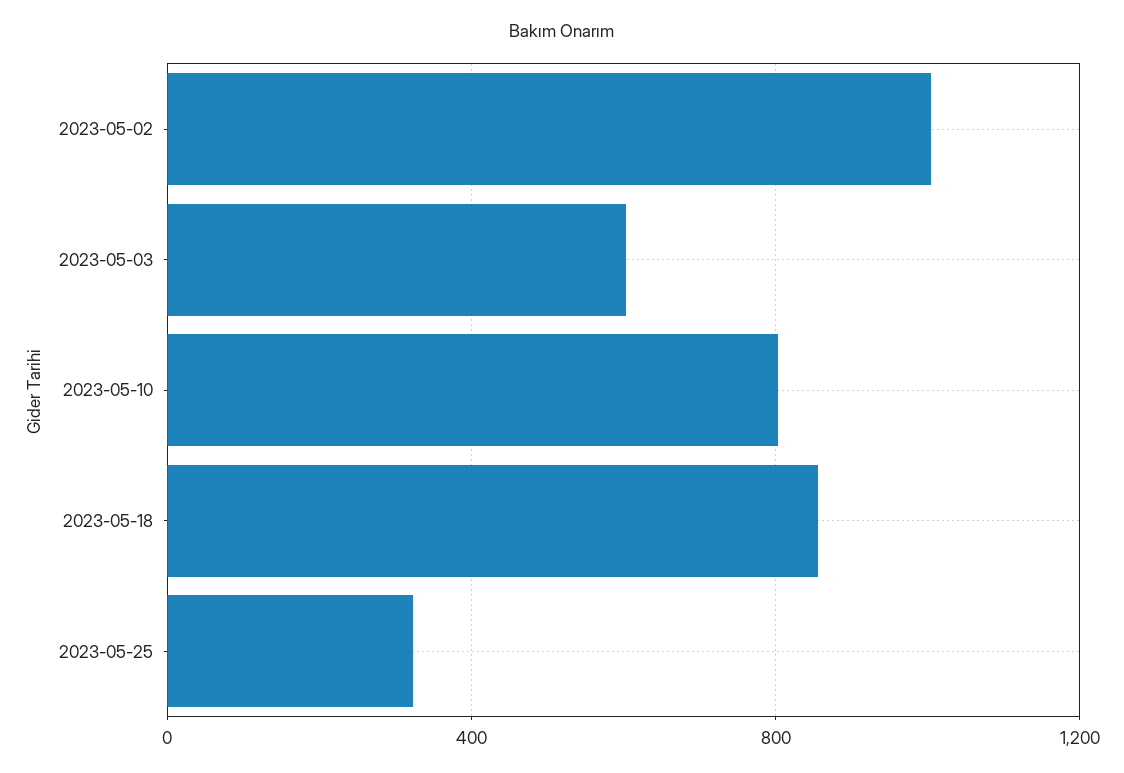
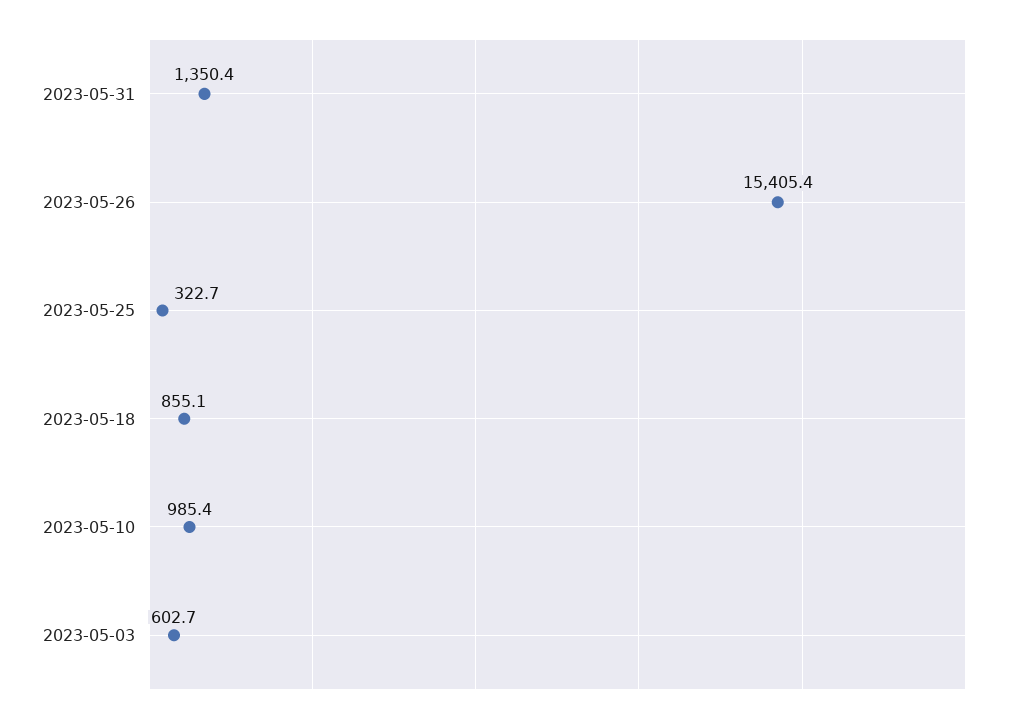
2023-05-02: 1000 -> none
2023-05-10: 800 -> 985.4
2023-05-31: none -> 1350.4
2023-05-26: none -> 15405.4

